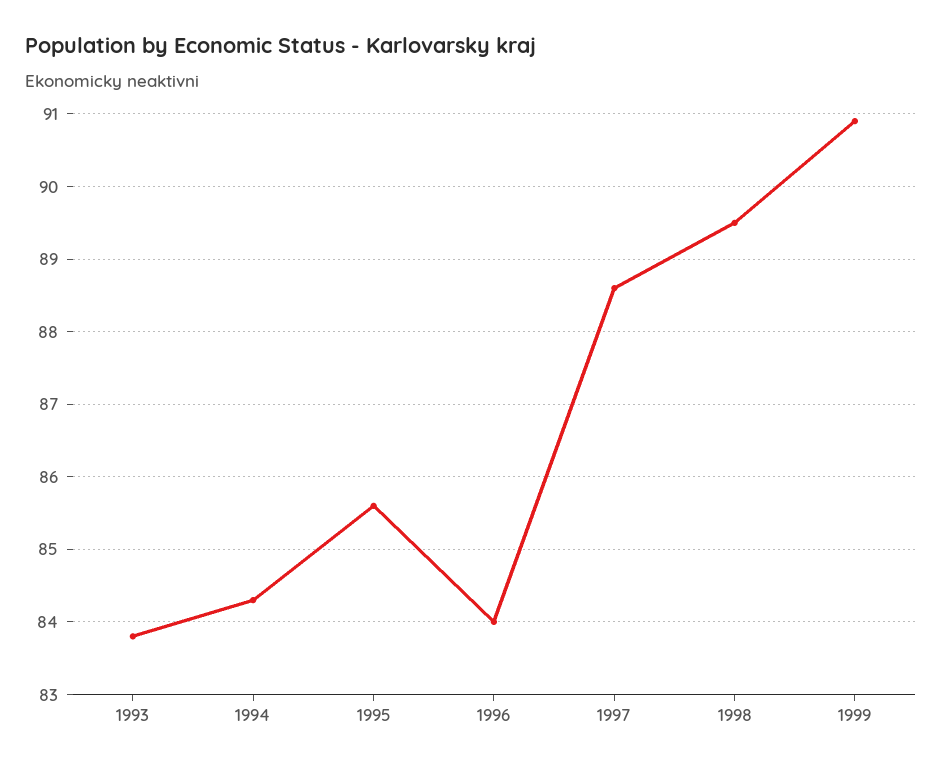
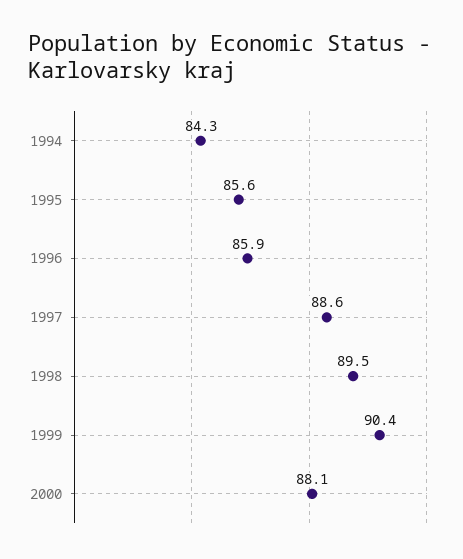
1993: 83.8 -> none
1996: 84 -> 85.9
1999: 90.9 -> 90.4
2000: none -> 88.1

